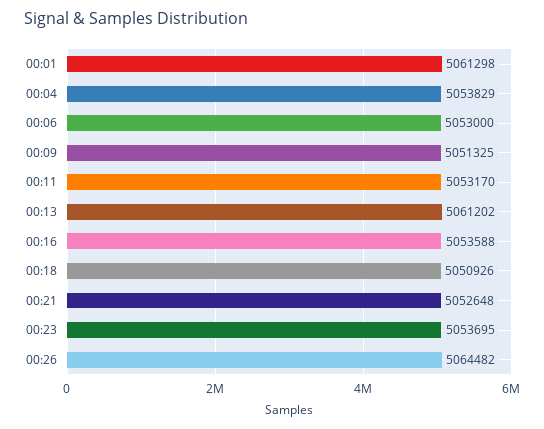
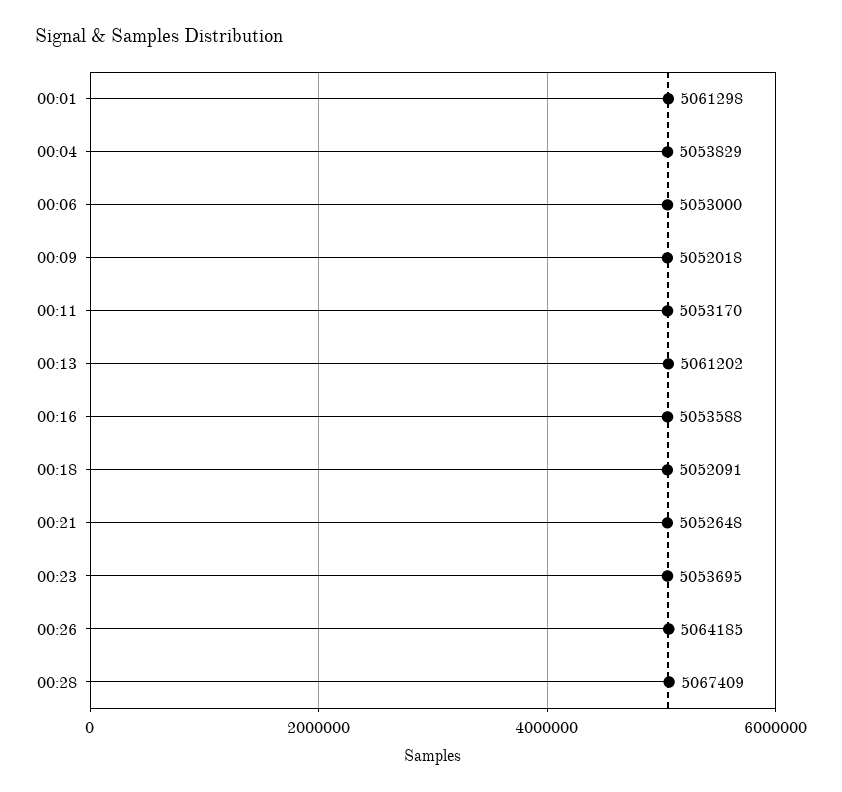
00:09: 5051325 -> 5052018
00:18: 5050926 -> 5052091
00:26: 5064482 -> 5064185
00:28: none -> 5067409

